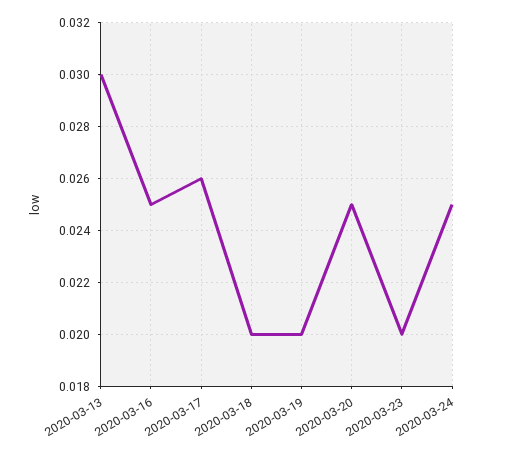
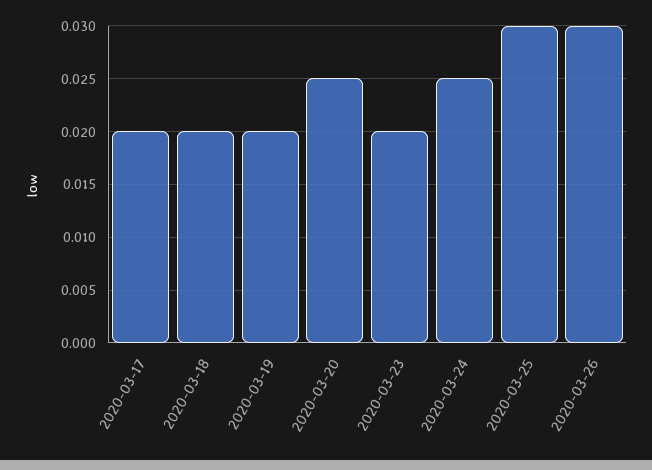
2020-03-13: 0.03 -> none
2020-03-16: 0.025 -> none
2020-03-17: 0.026 -> 0.02
2020-03-25: none -> 0.03
2020-03-26: none -> 0.03

